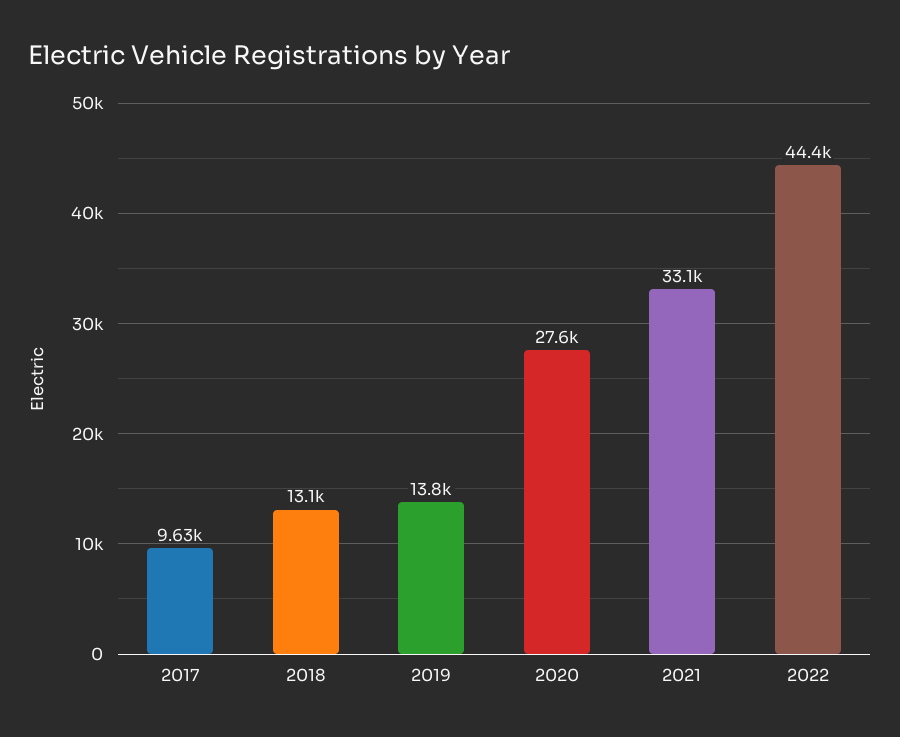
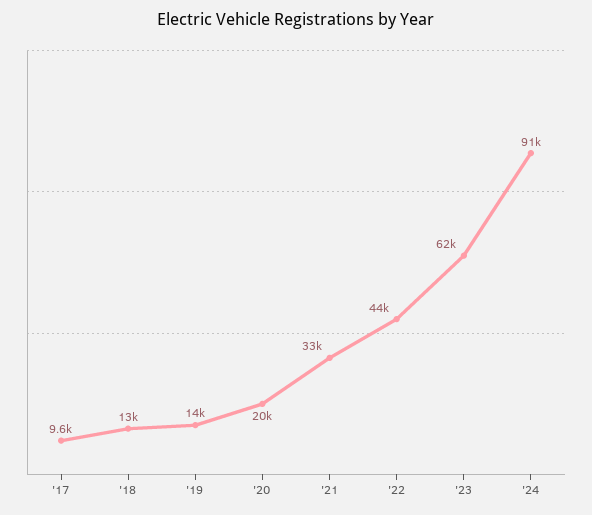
2020: 27600 -> 20000
'23: none -> 62000
'24: none -> 91000

